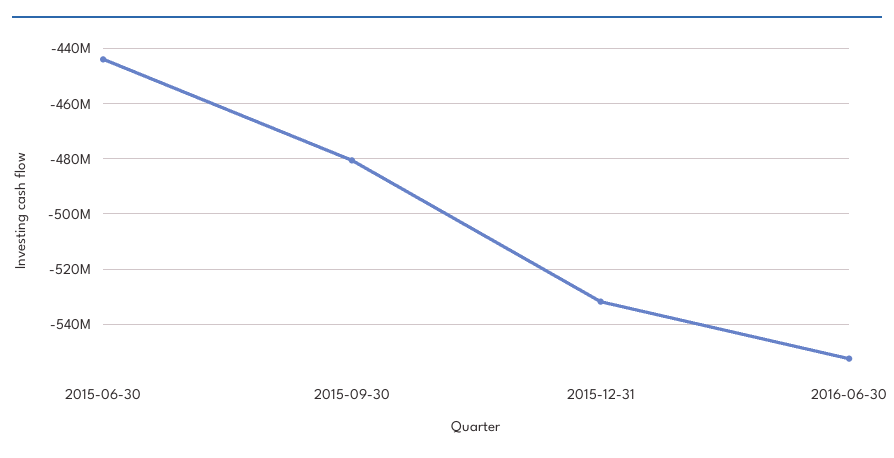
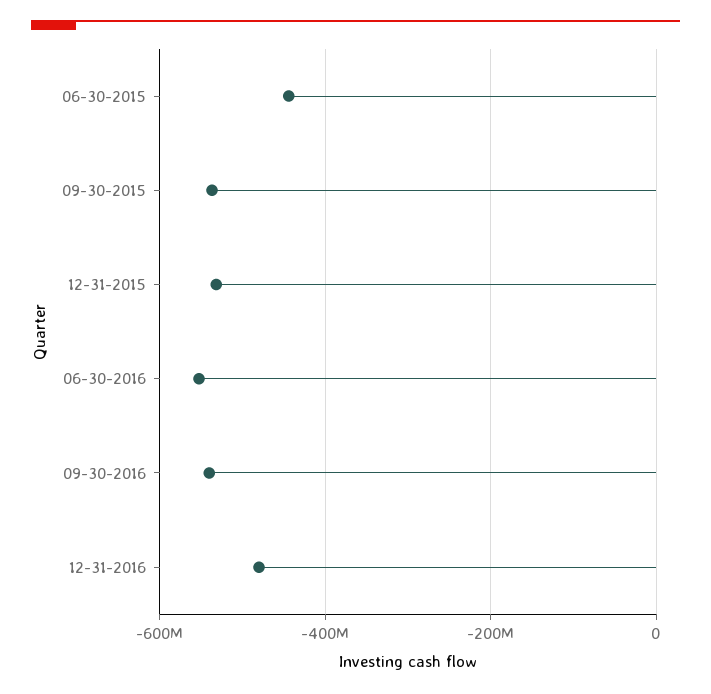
2015-09-30: -480000000 -> -540000000
09-30-2016: none -> -540000000
12-31-2016: none -> -480000000

